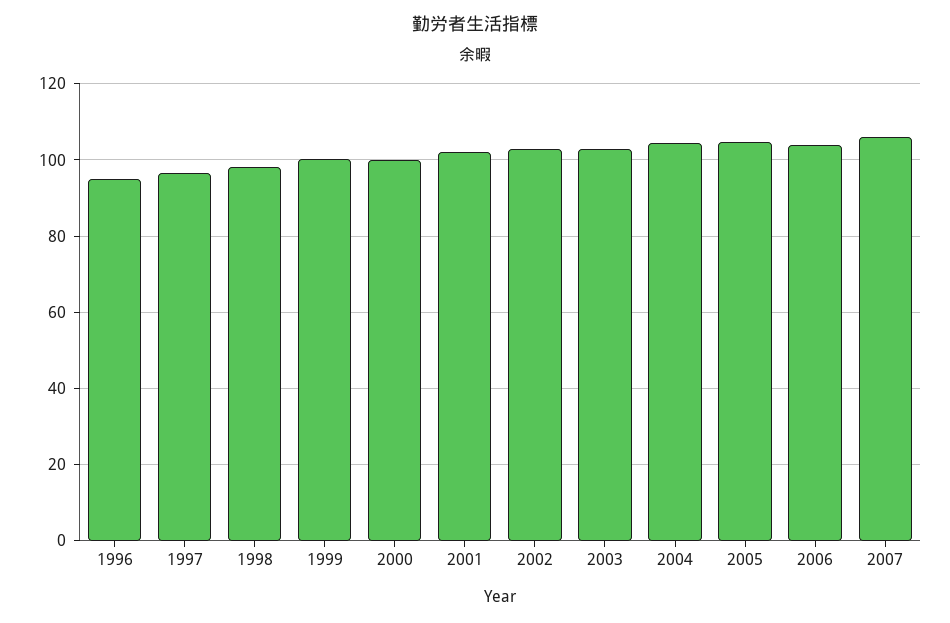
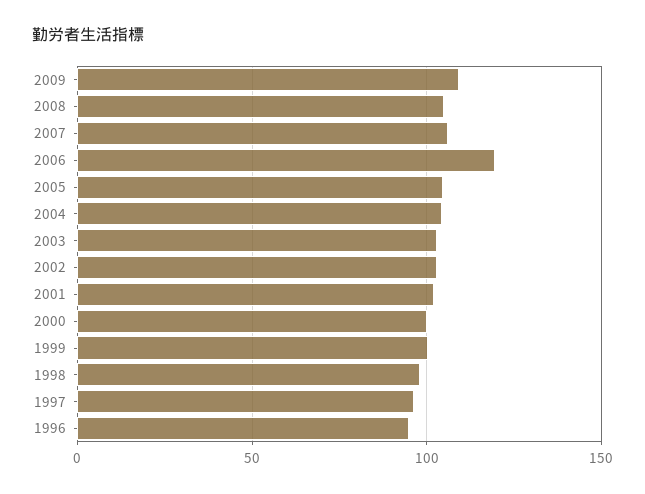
2006: 104 -> 120
2009: none -> 110
2008: none -> 105

